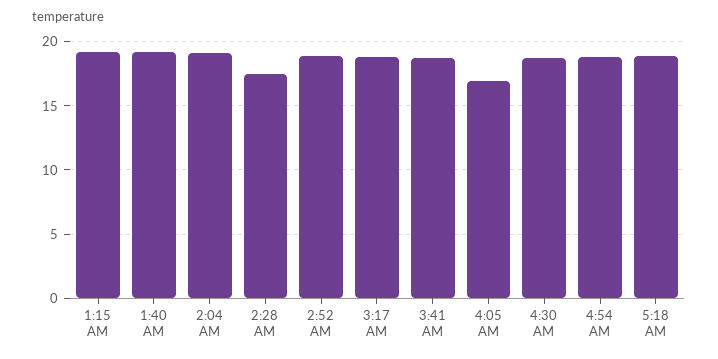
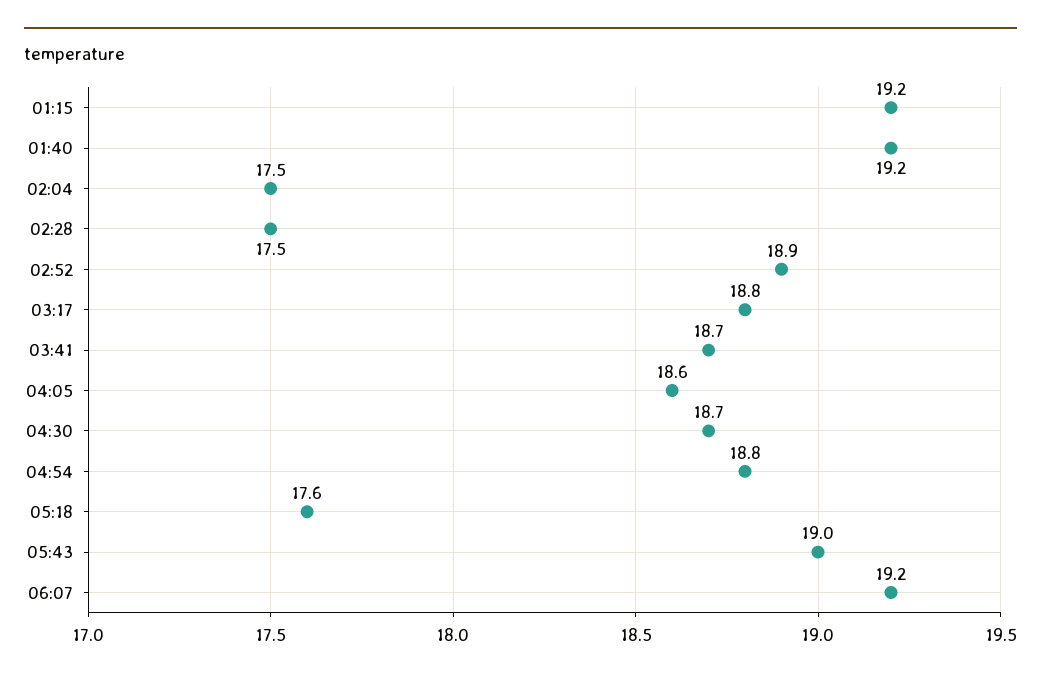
2:04 AM: 19 -> 17.5
4:05 AM: 17 -> 18.6
5:18 AM: 19 -> 17.6
05:43: none -> 19
06:07: none -> 19.2

